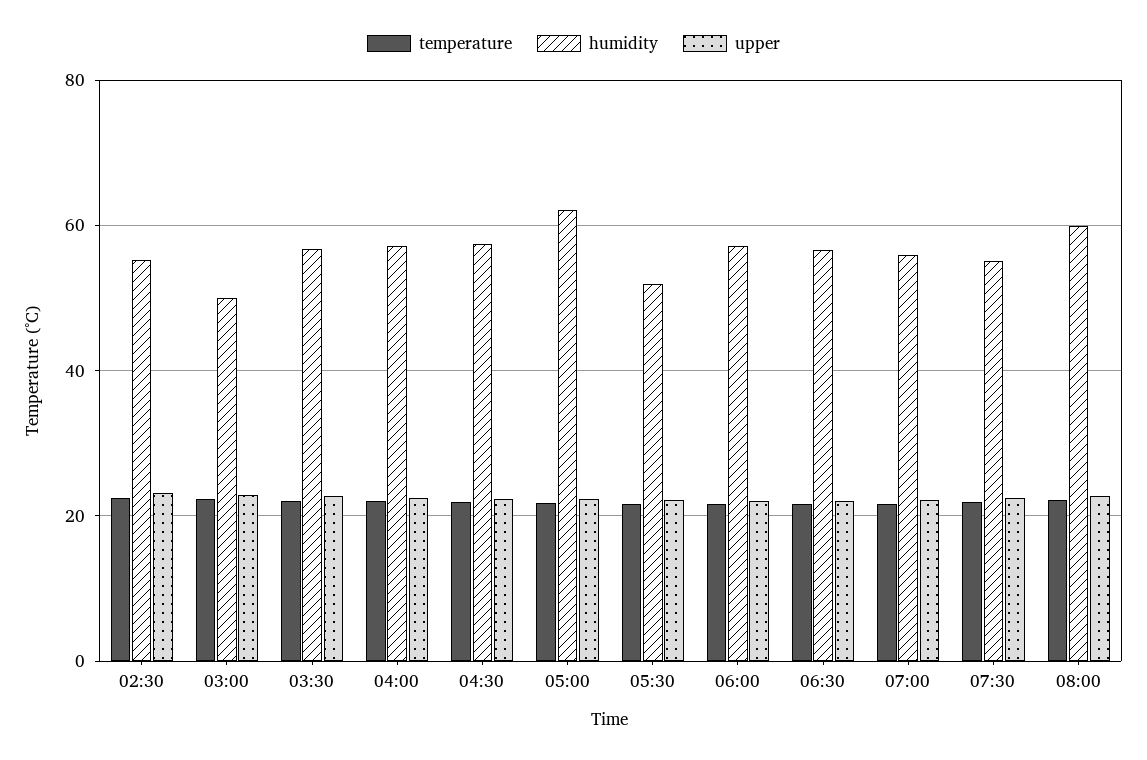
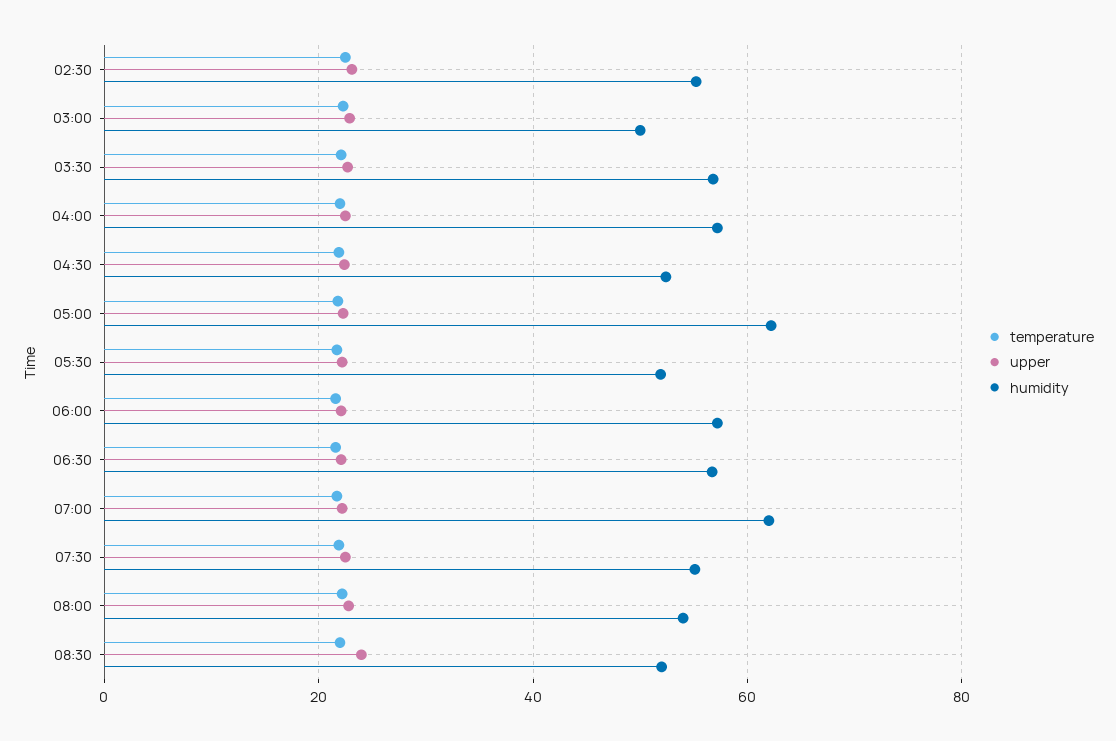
humidity, 04:30: 58 -> 52
humidity, 07:00: 56 -> 62
humidity, 08:00: 60 -> 54
temperature, 08:30: none -> 22
upper, 08:30: none -> 24
humidity, 08:30: none -> 52

